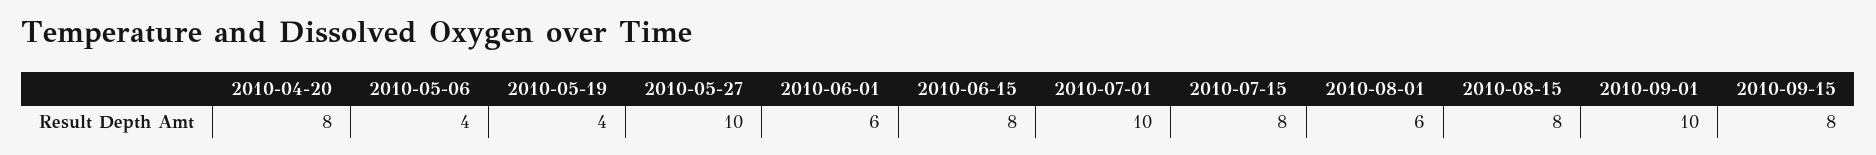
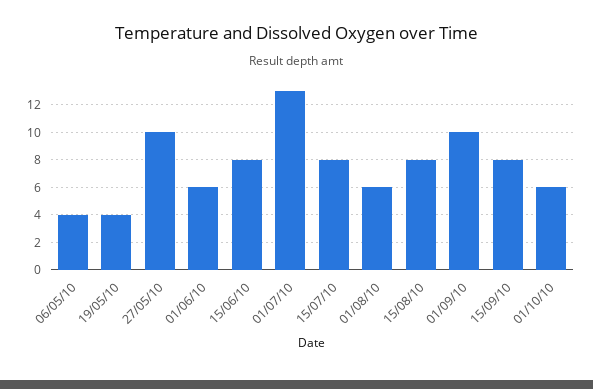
2010-04-20: 8 -> none
2010-07-01: 10 -> 13
01/10/10: none -> 6

